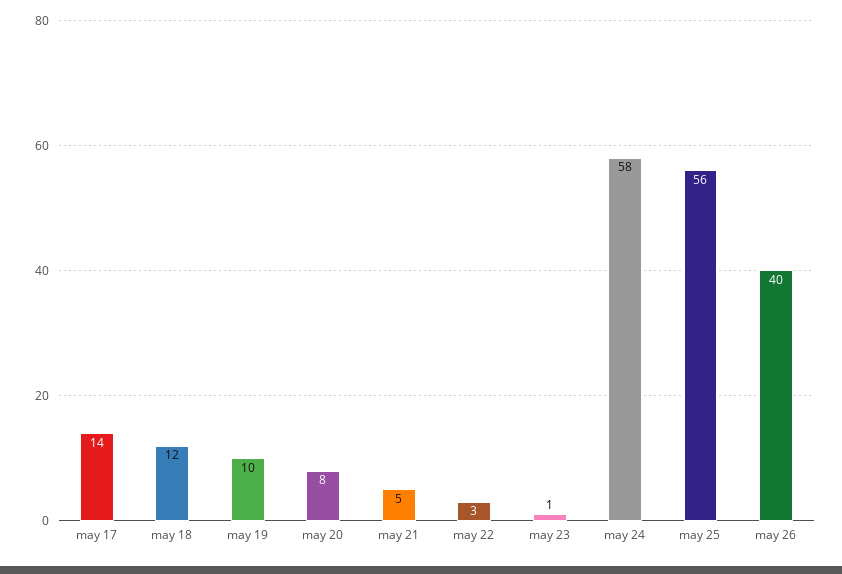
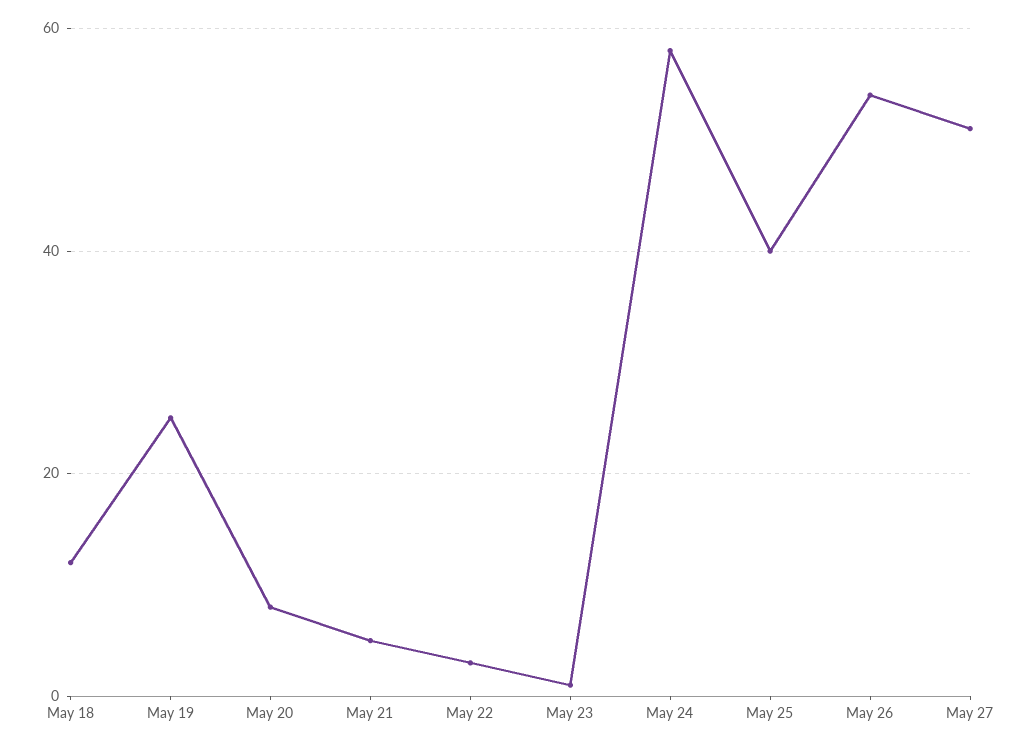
may 17: 14 -> none
may 19: 10 -> 25
may 25: 56 -> 40
may 26: 40 -> 55
May 27: none -> 50

